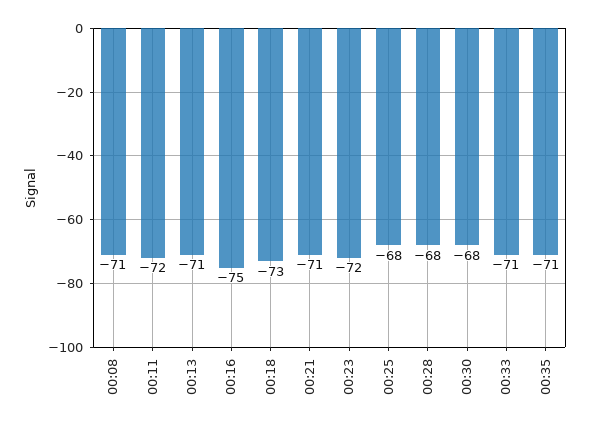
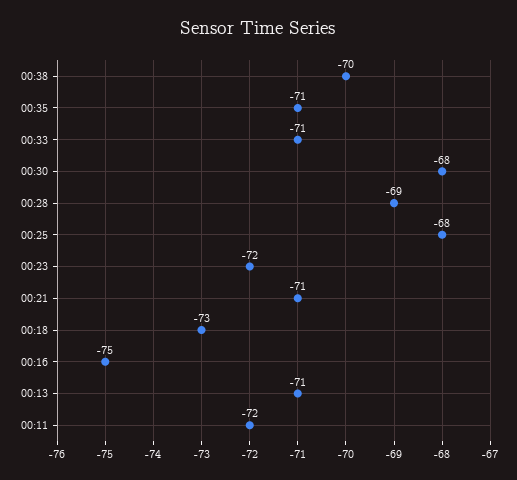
00:08: -71 -> none
00:28: -68 -> -69
00:38: none -> -70

